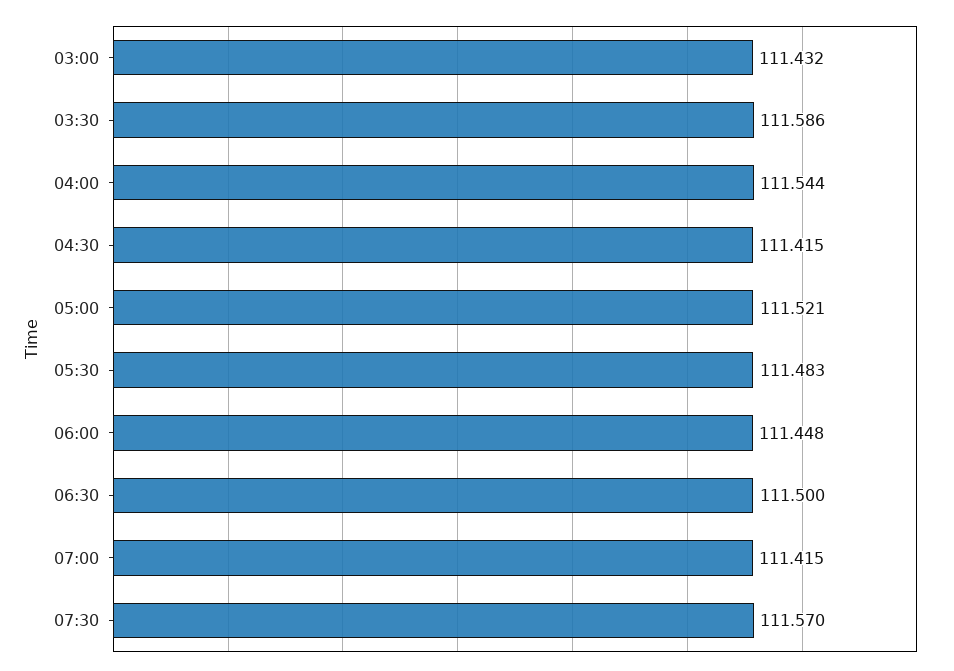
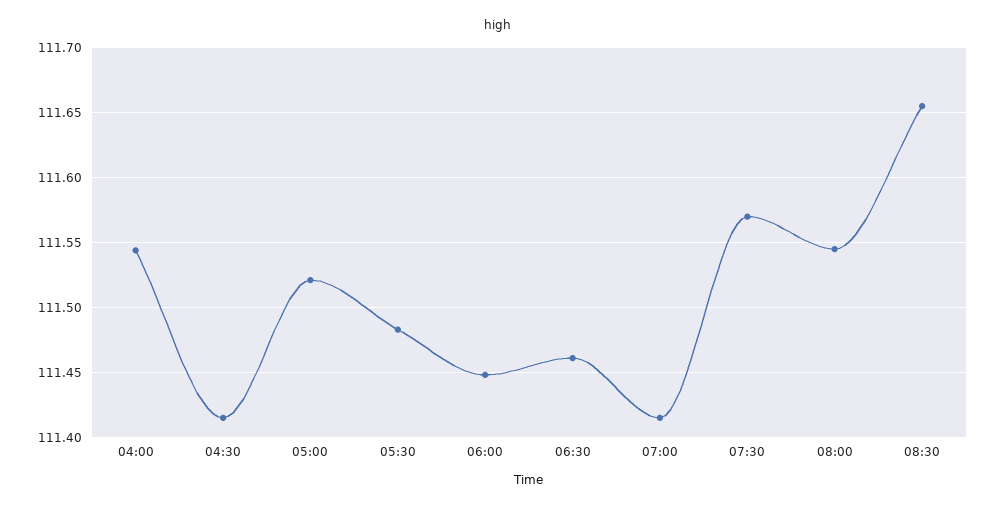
03:00: 111.432 -> none
03:30: 111.586 -> none
06:30: 111.5 -> 111.46
08:00: none -> 111.545
08:30: none -> 111.655

